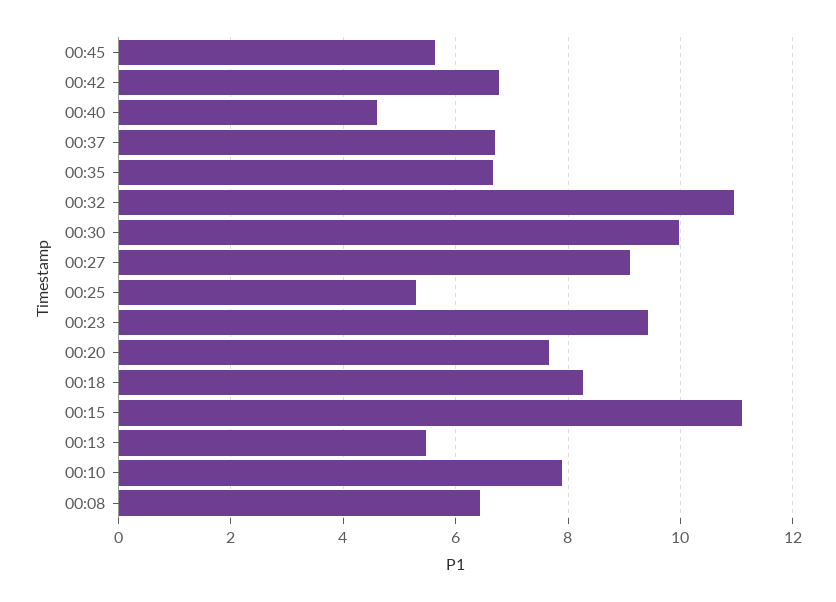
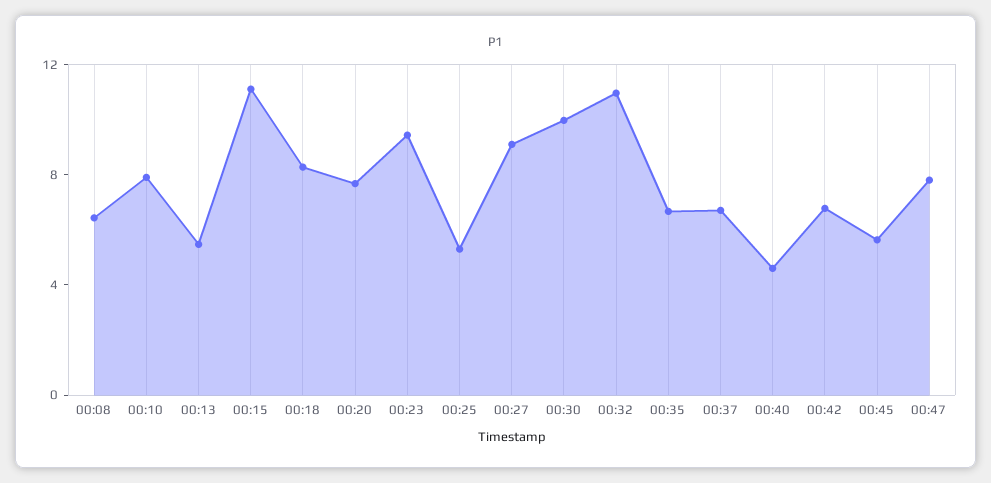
00:47: none -> 8

